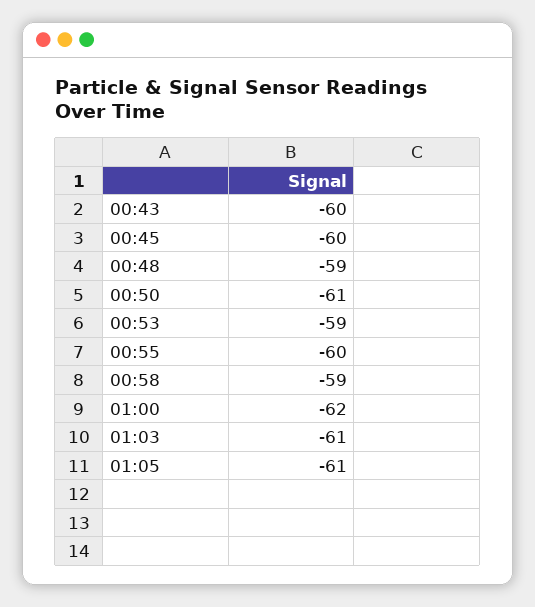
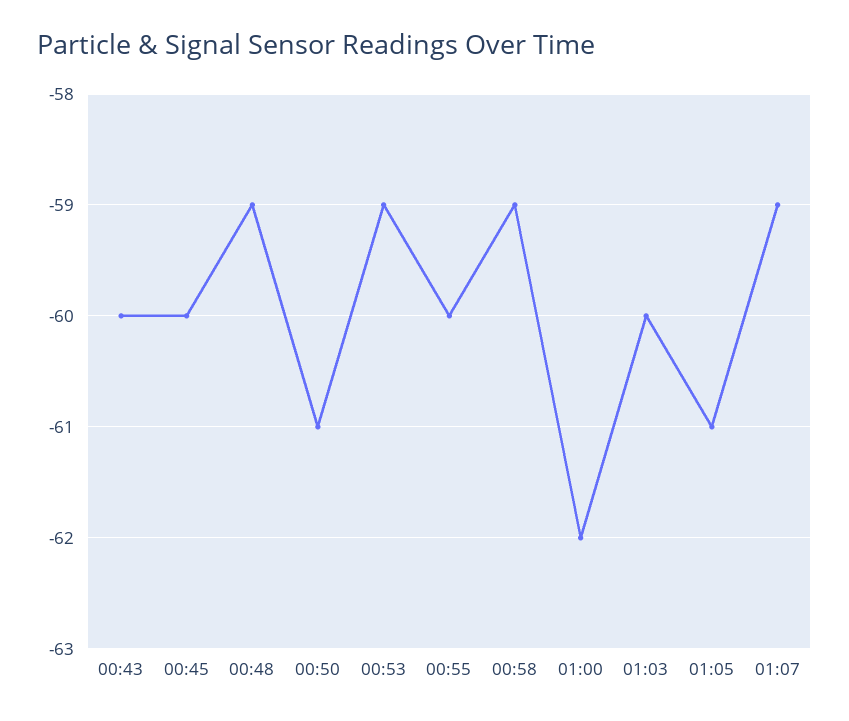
01:03: -61 -> -60
01:07: none -> -59

